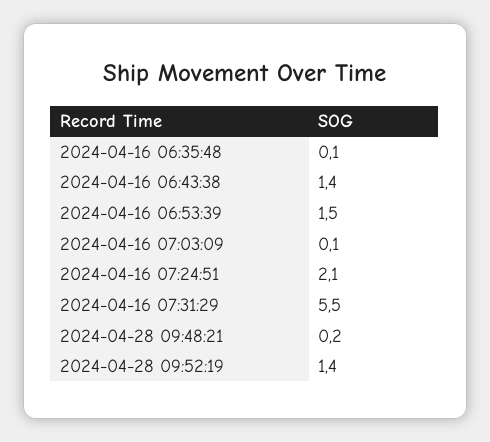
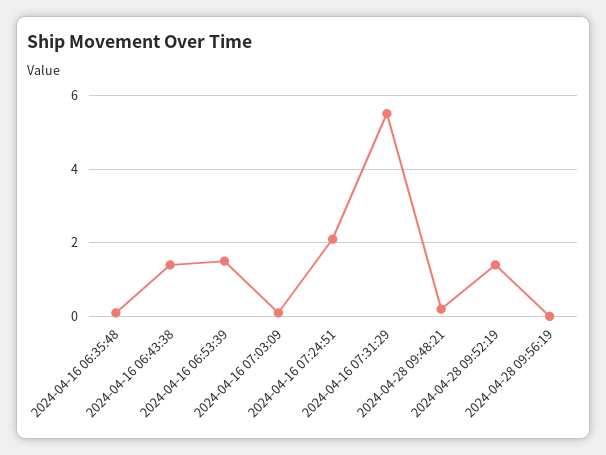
2024-04-28 09:56:19: none -> 0

